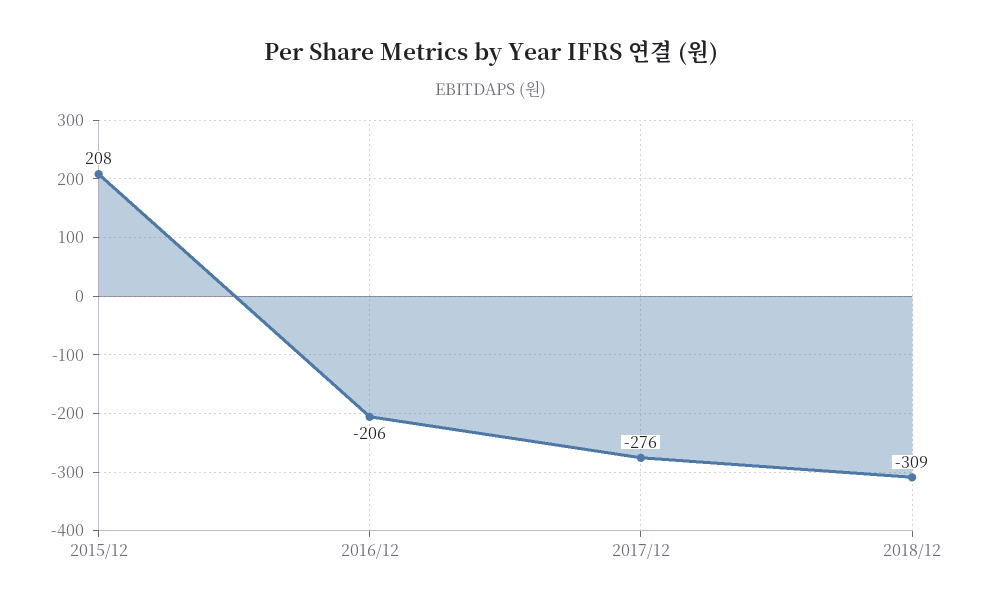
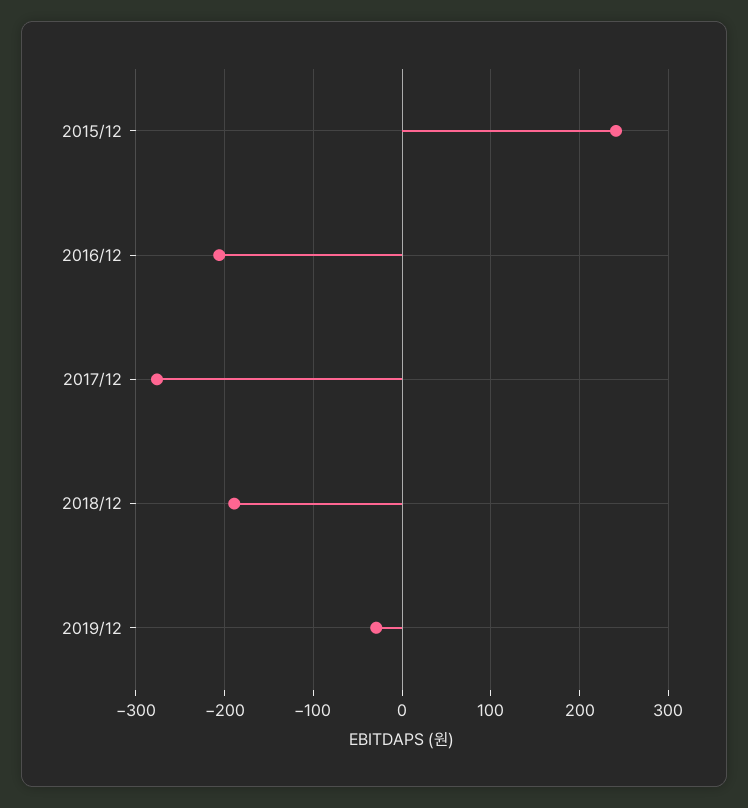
2015/12: 208 -> 240
2018/12: -309 -> -190
2019/12: none -> -30

